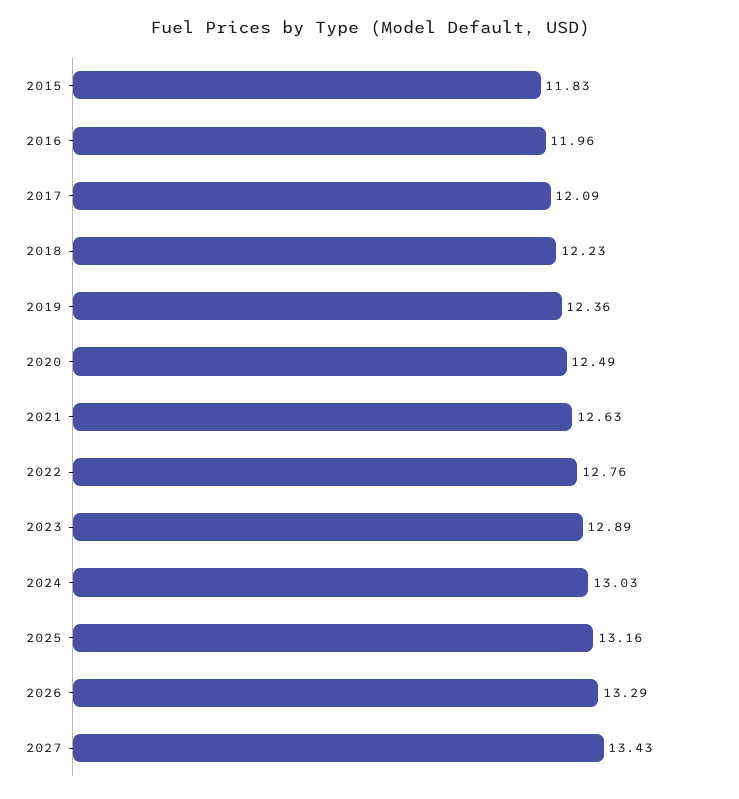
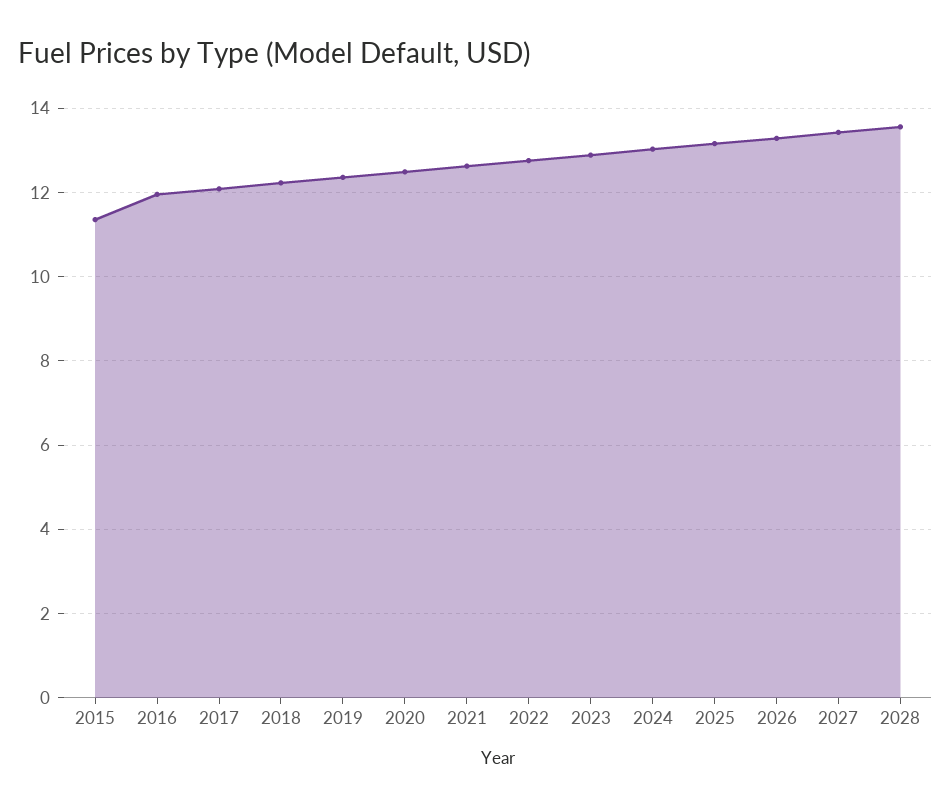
2015: 11.83 -> 11.4
2028: none -> 13.6

